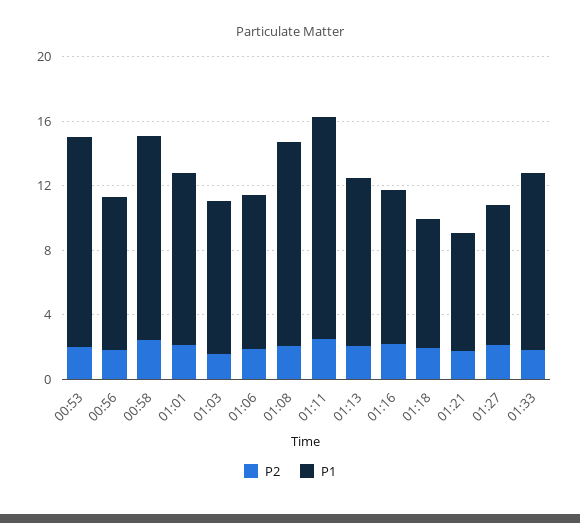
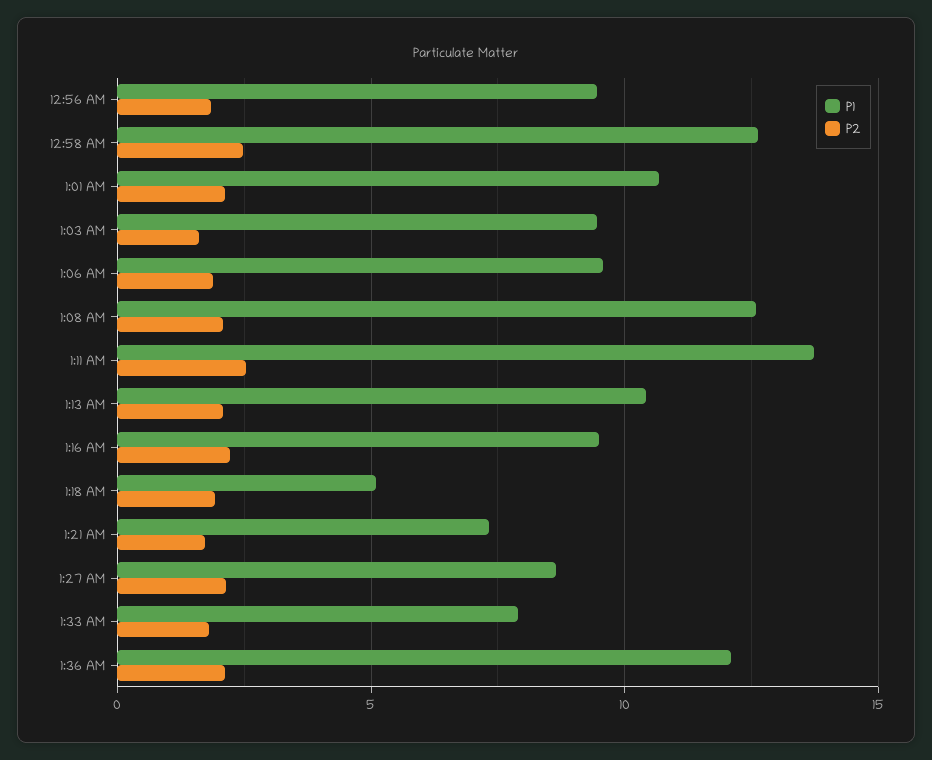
P2, 00:53: 2 -> none
P1, 00:53: 13 -> none
P1, 01:18: 8 -> 5
P1, 01:33: 11 -> 8
P1, 1:36 AM: none -> 12
P2, 1:36 AM: none -> 2

